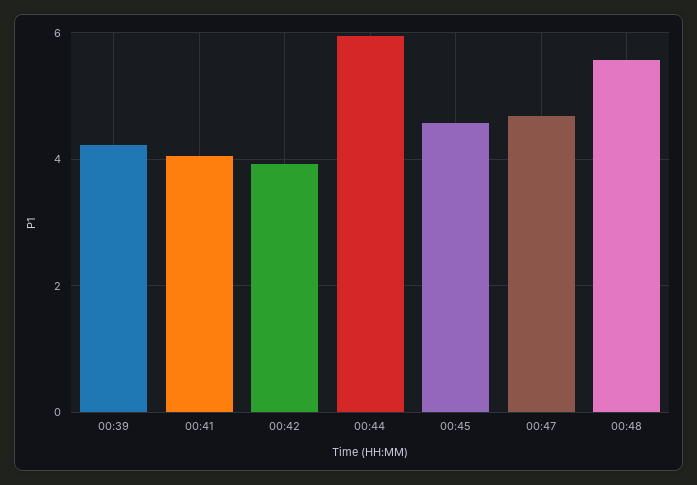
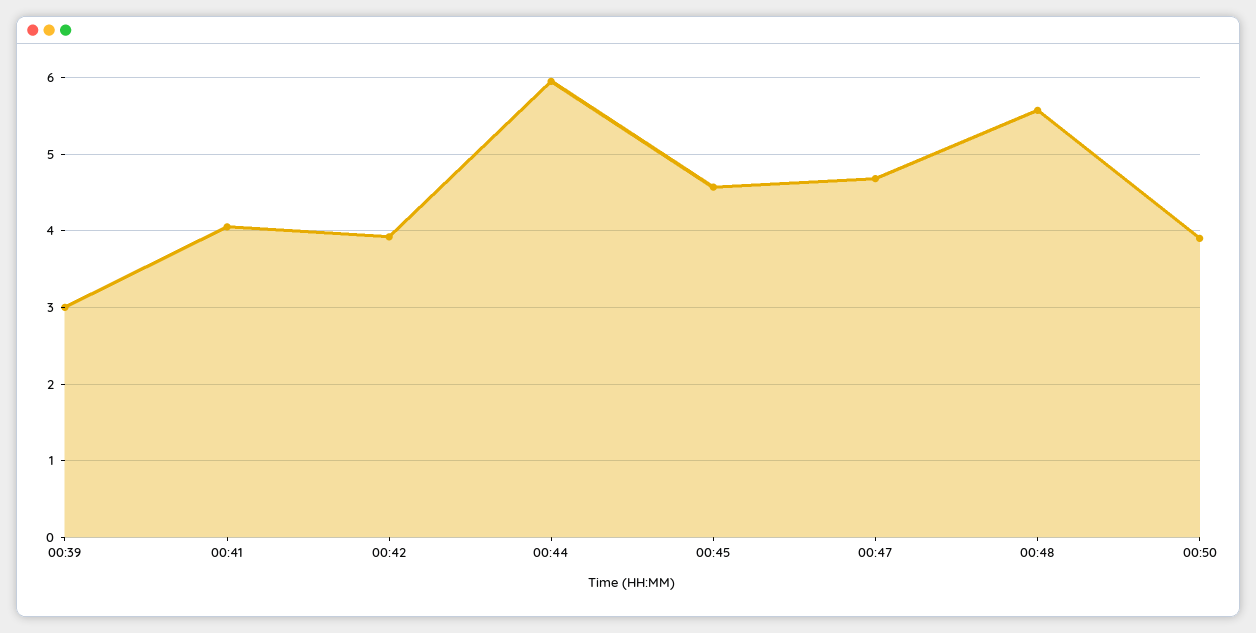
00:39: 4.2 -> 3
00:50: none -> 3.9

